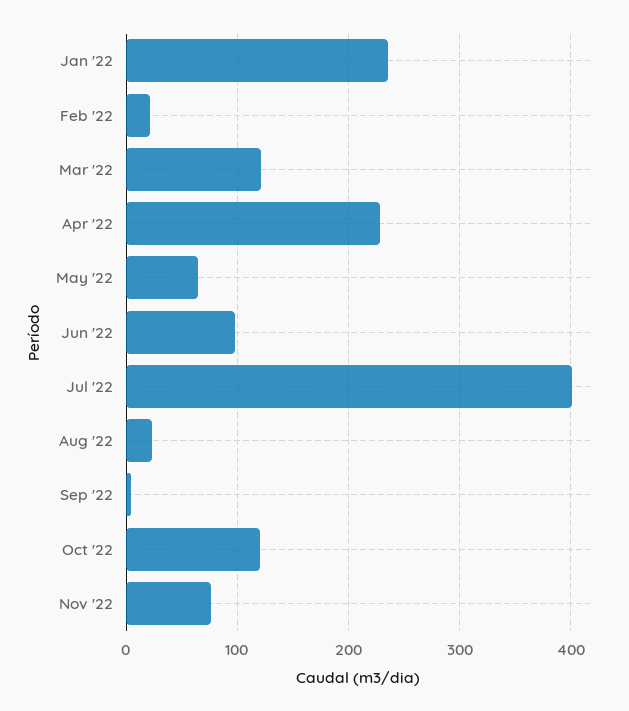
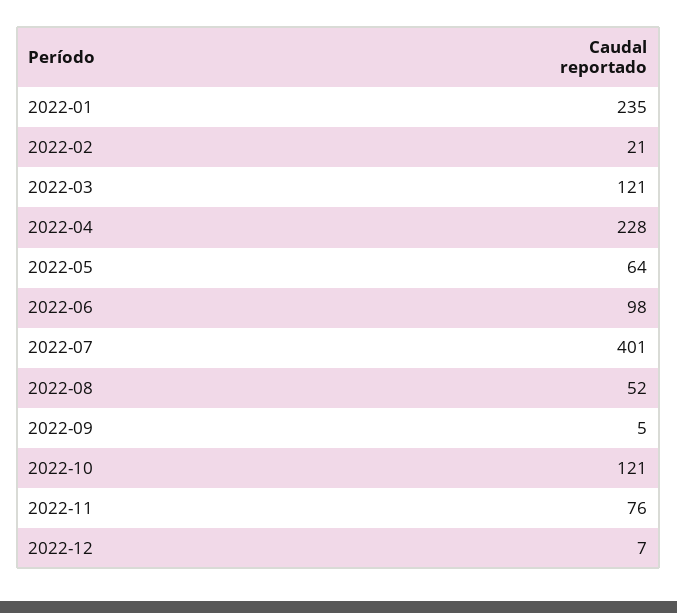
Aug '22: 20 -> 52
2022-12: none -> 7

